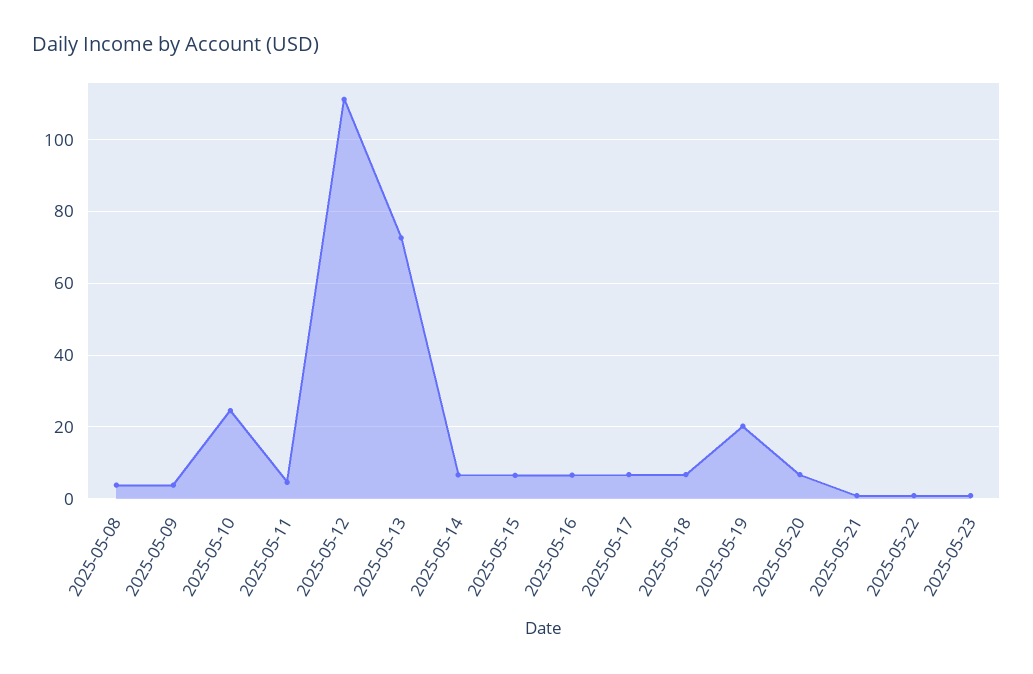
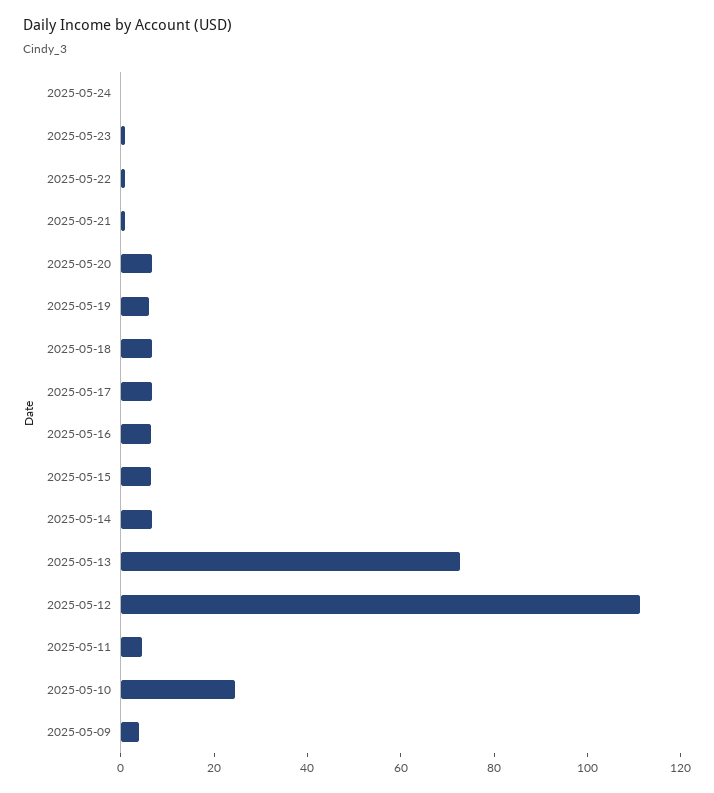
2025-05-08: 4 -> none
2025-05-19: 20 -> 5
2025-05-24: none -> 0

